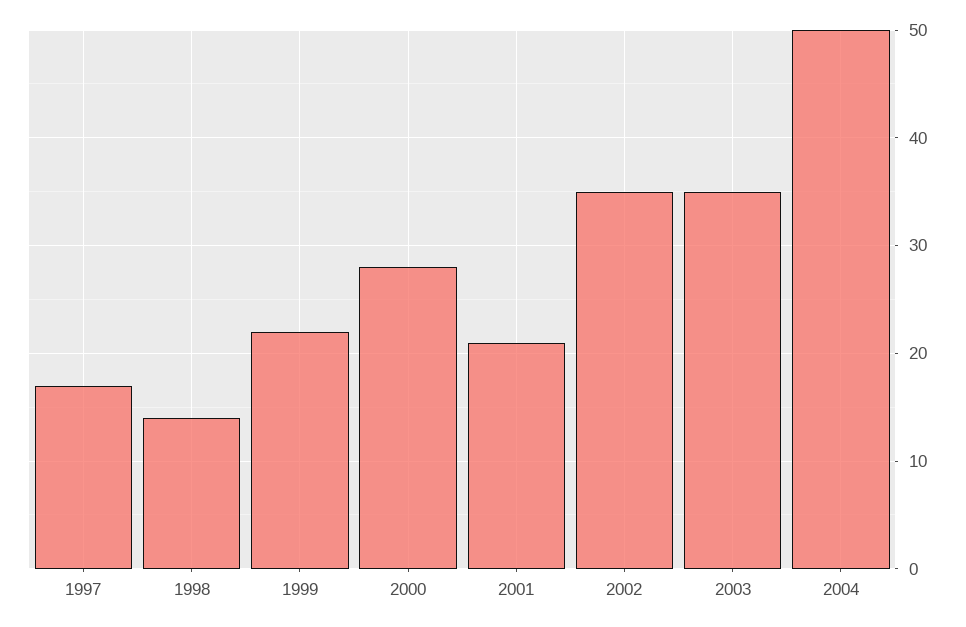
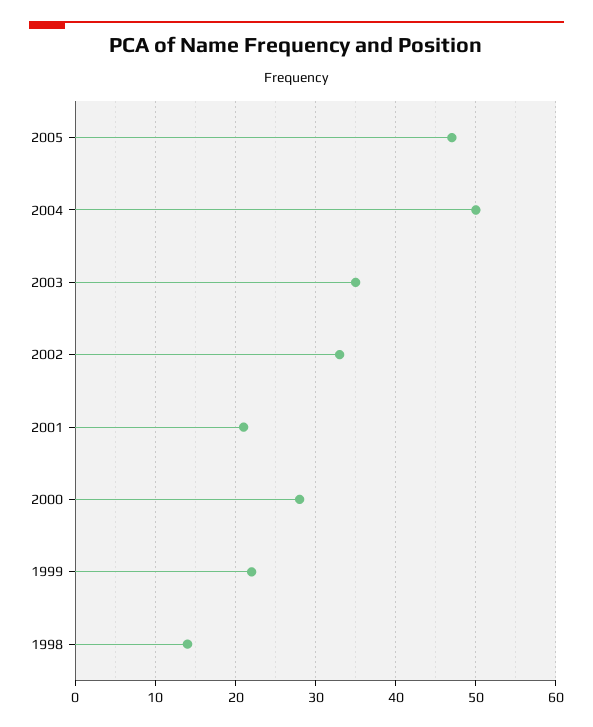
1997: 17 -> none
2002: 35 -> 33
2005: none -> 47

